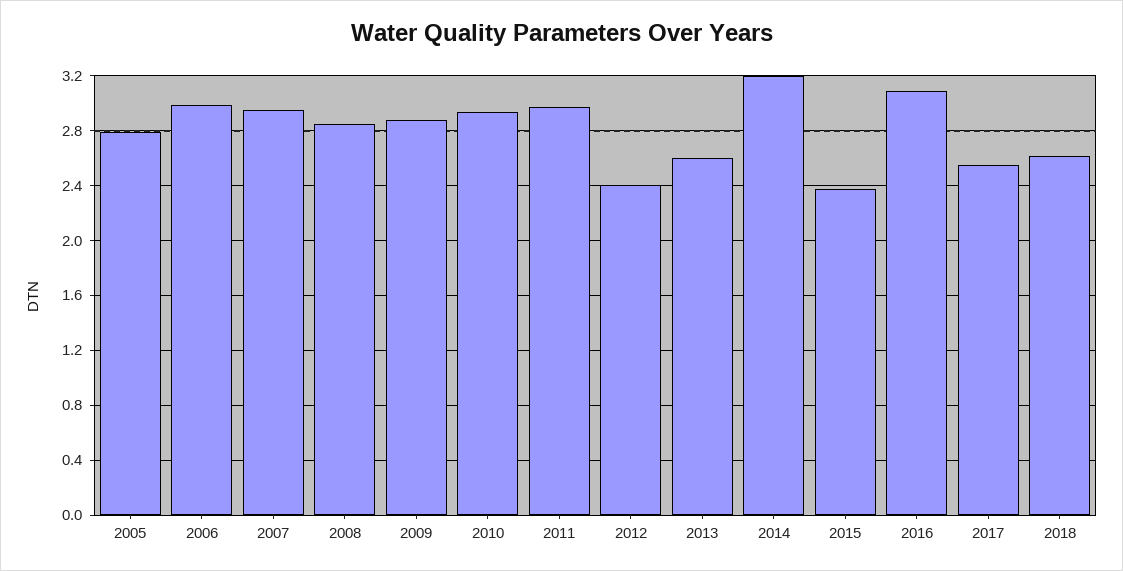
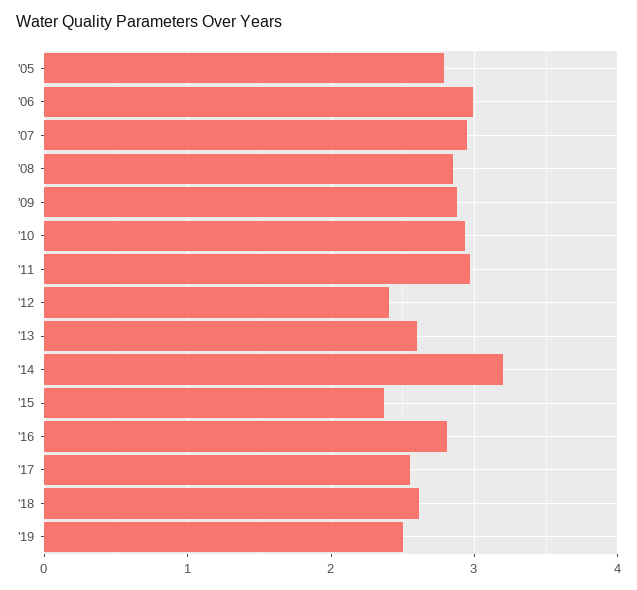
2016: 3.1 -> 2.8
'19: none -> 2.5

